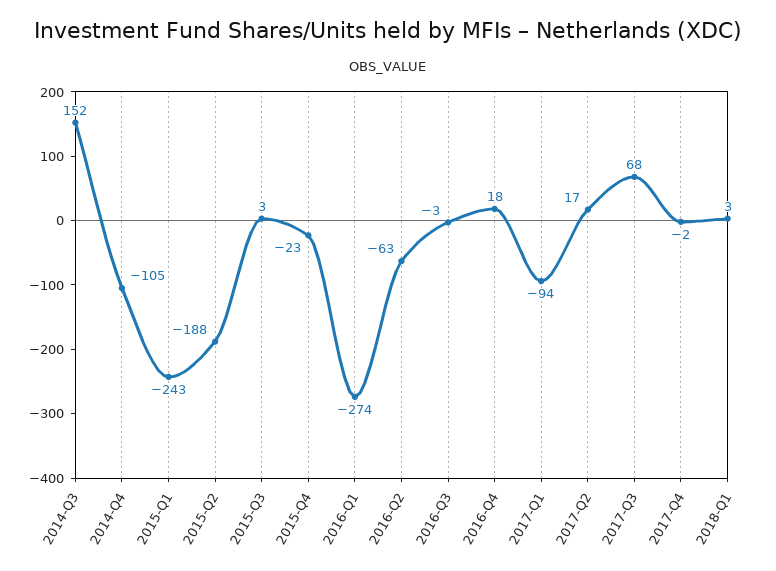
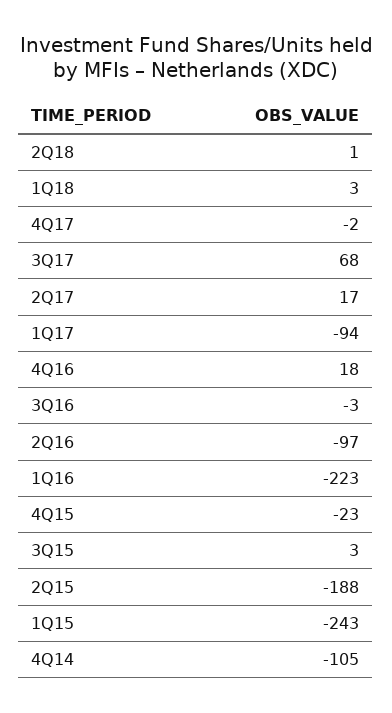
2014-Q3: 152 -> none
2016-Q1: -274 -> -223
2016-Q2: -63 -> -97
2Q18: none -> 1

